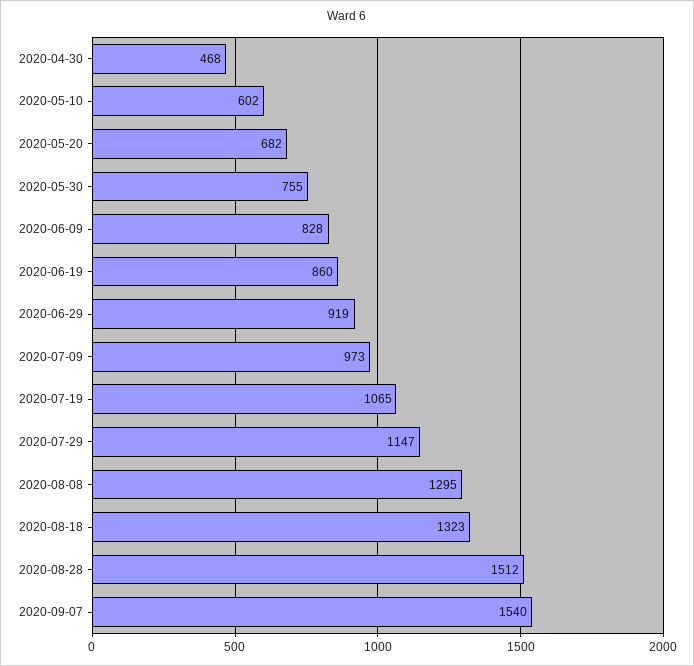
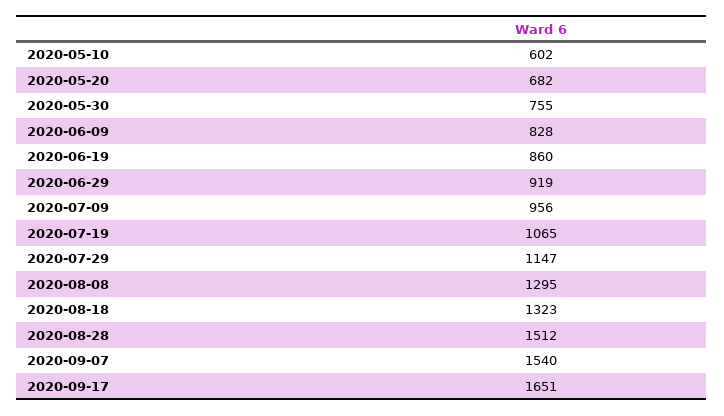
2020-04-30: 468 -> none
2020-07-09: 973 -> 956
2020-09-17: none -> 1651

